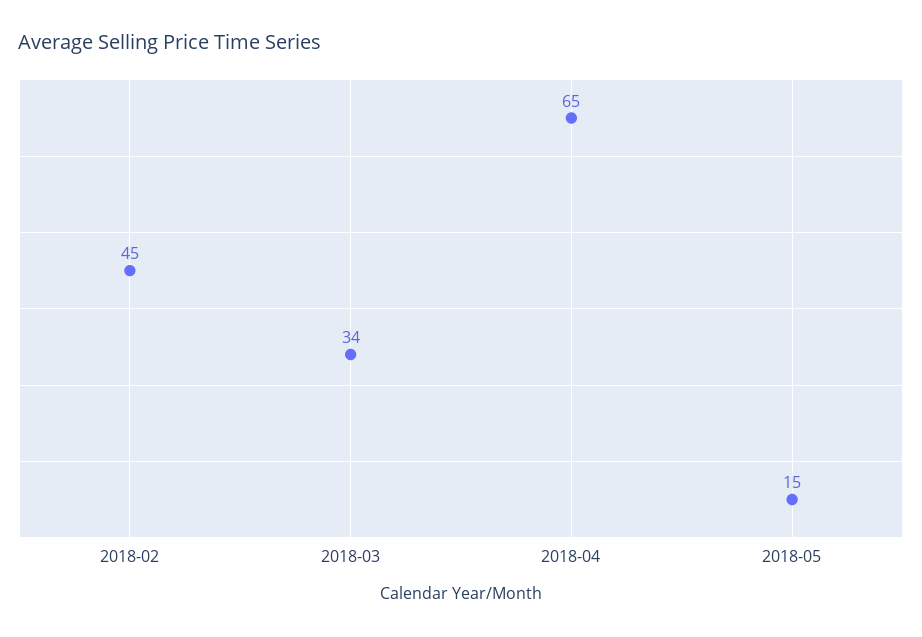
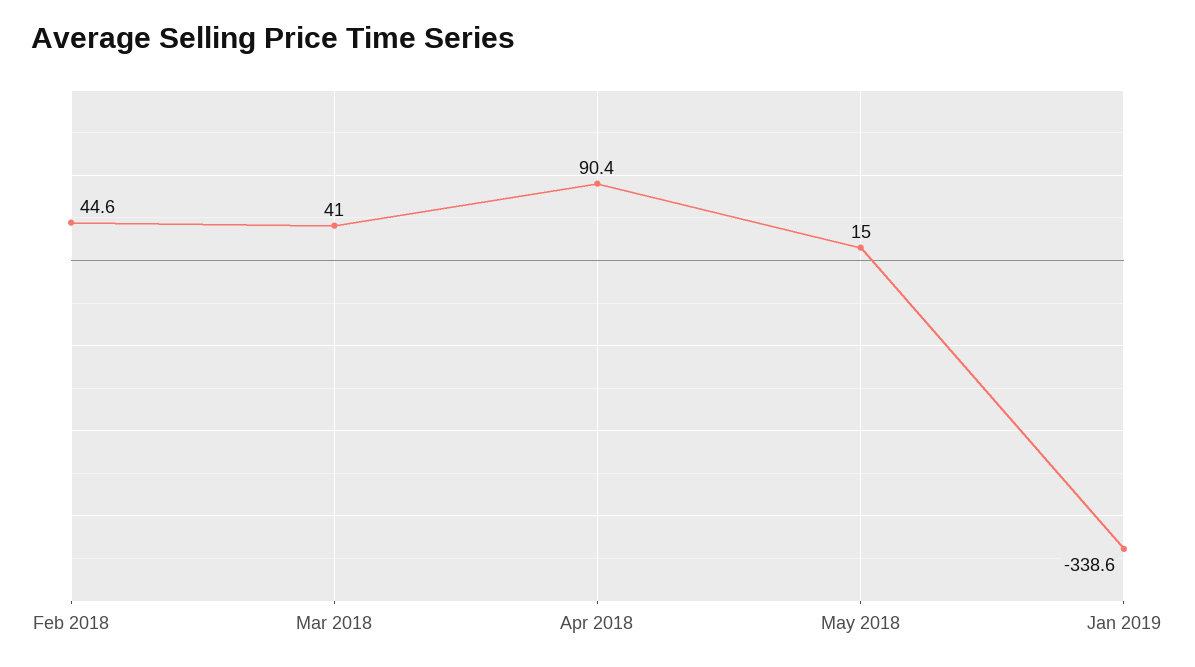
2018-03: 34 -> 41
2018-04: 65 -> 90.4
Jan 2019: none -> -338.6

